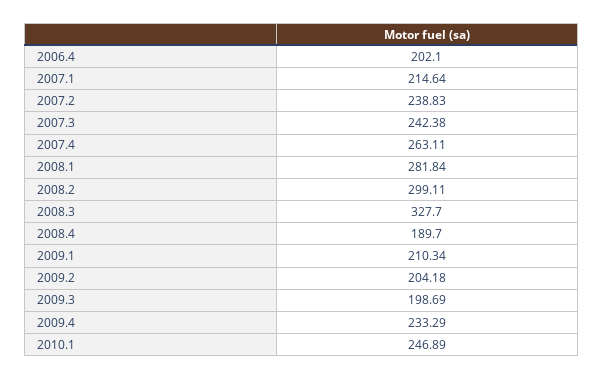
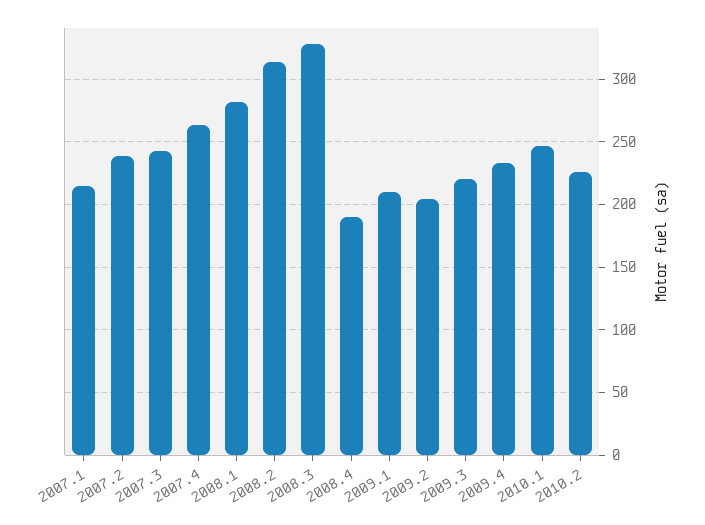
2006.4: 202.1 -> none
2008.2: 299.11 -> 315
2009.3: 198.69 -> 220
2010.2: none -> 225

